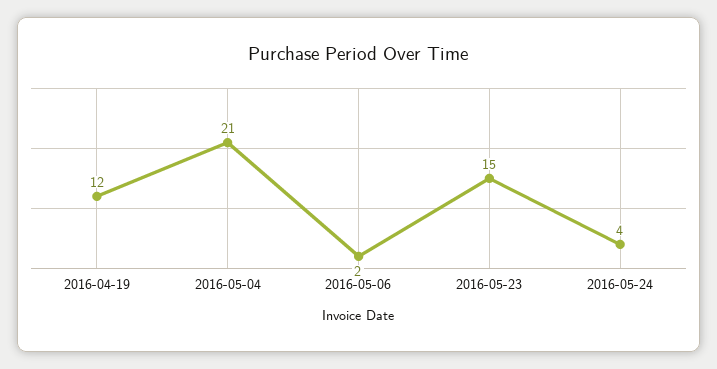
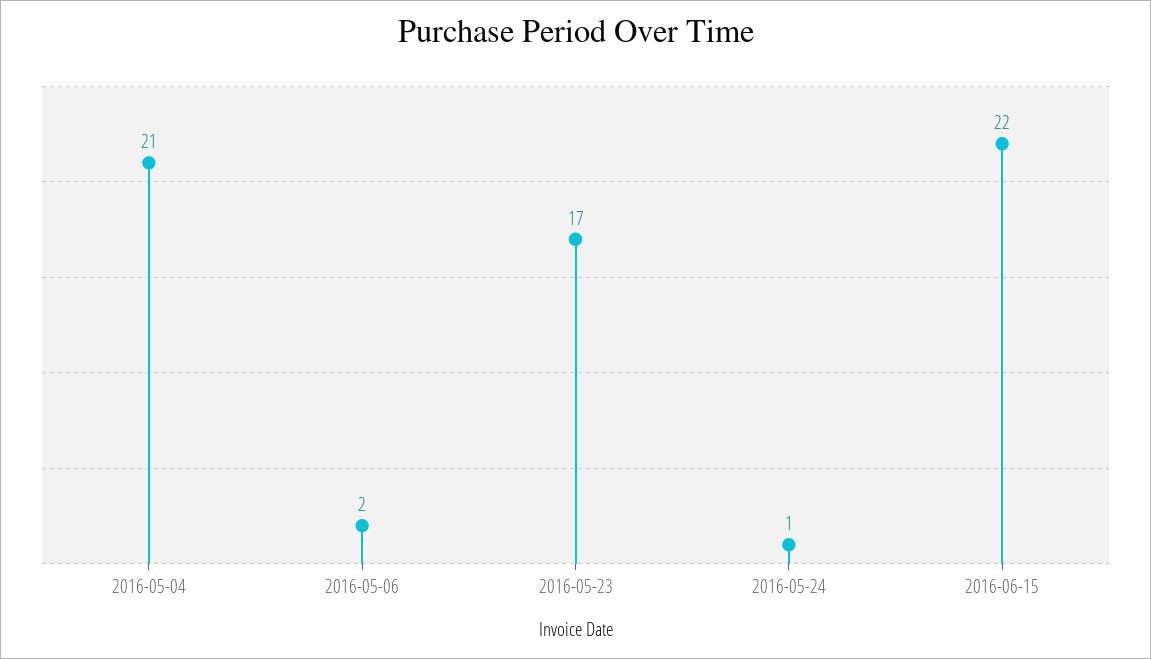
2016-04-19: 12 -> none
2016-05-23: 15 -> 17
2016-05-24: 4 -> 1
2016-06-15: none -> 22

